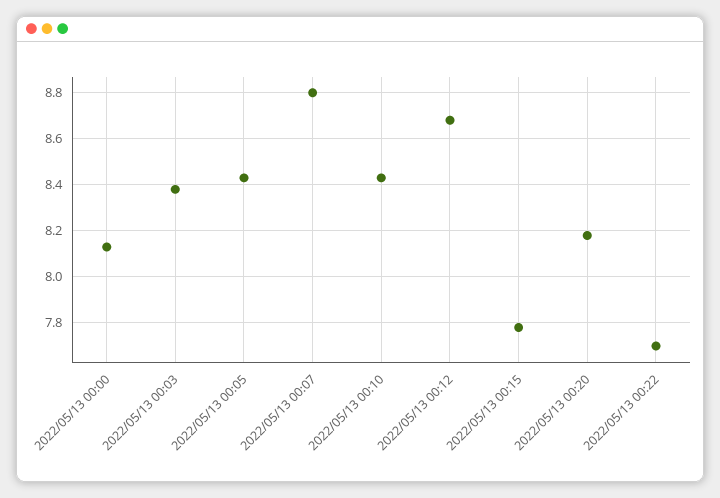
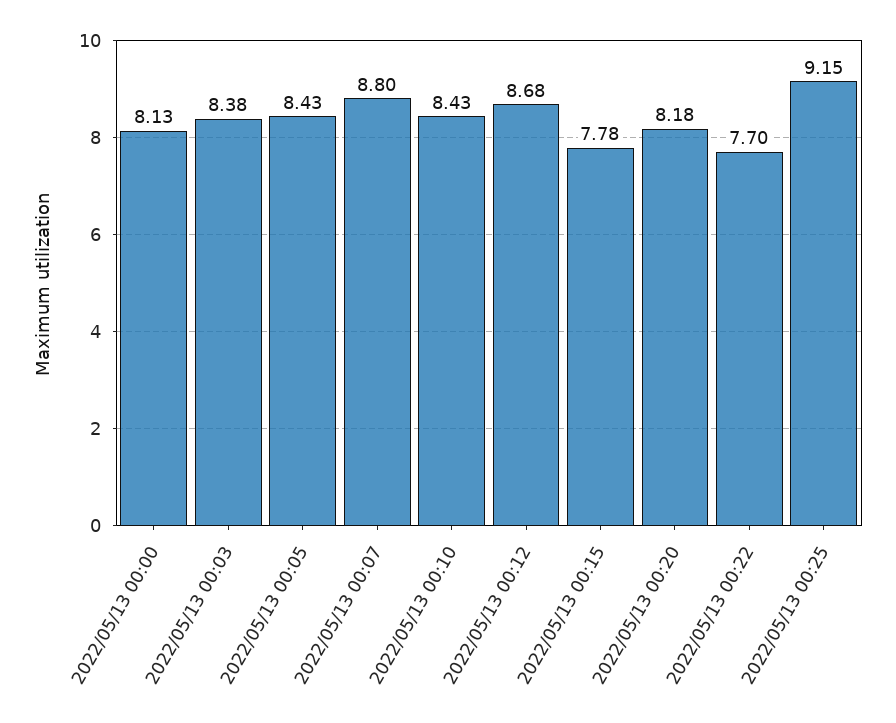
2022/05/13 00:25: none -> 9.15

